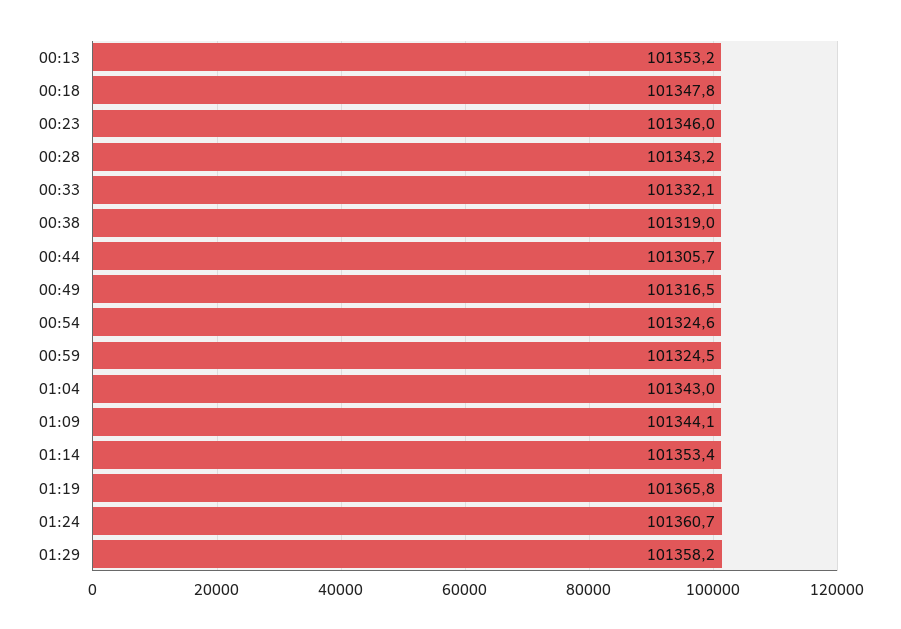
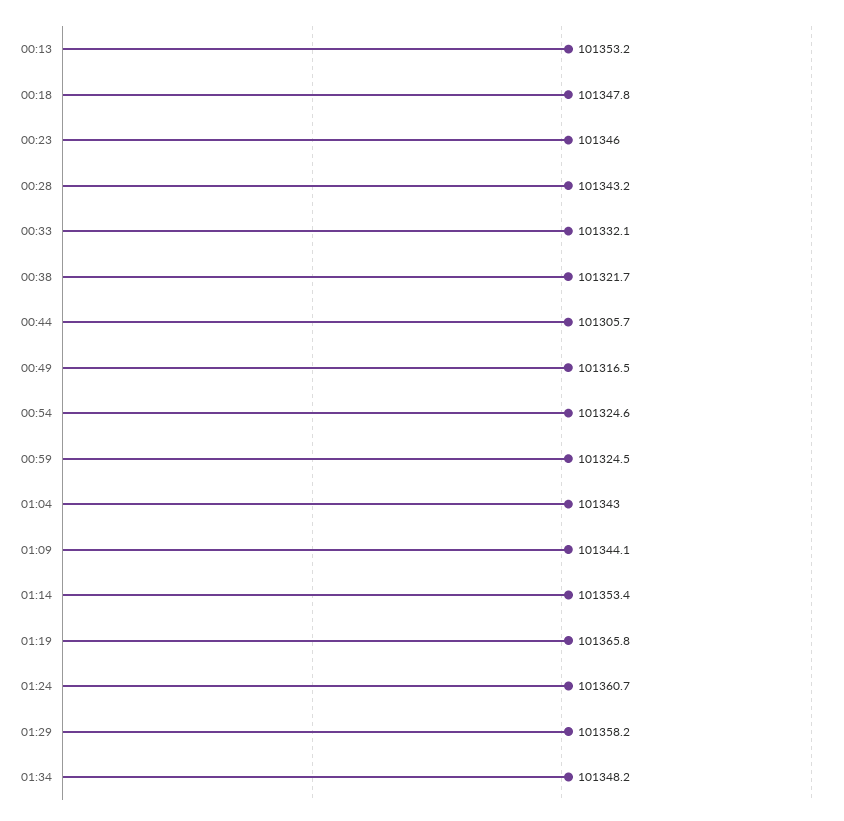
00:38: 101319 -> 101321.7
01:34: none -> 101348.2

